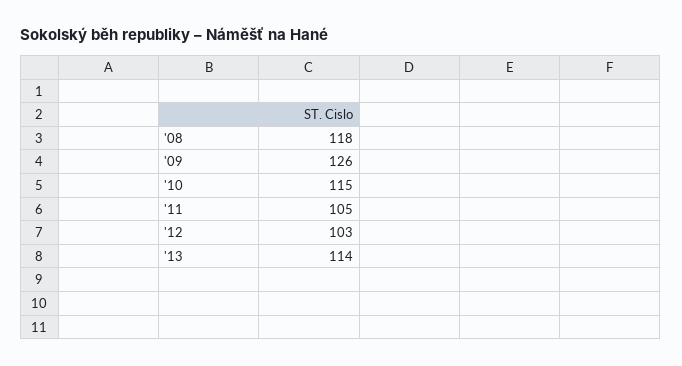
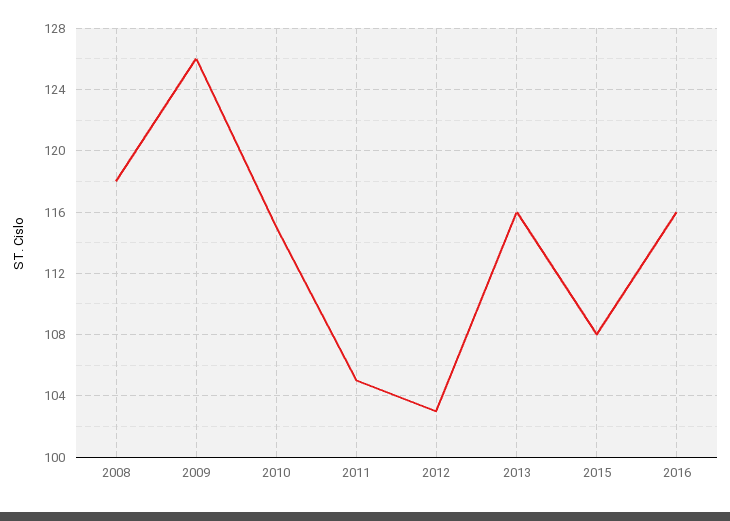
'13: 114 -> 116
2015: none -> 108
2016: none -> 116

